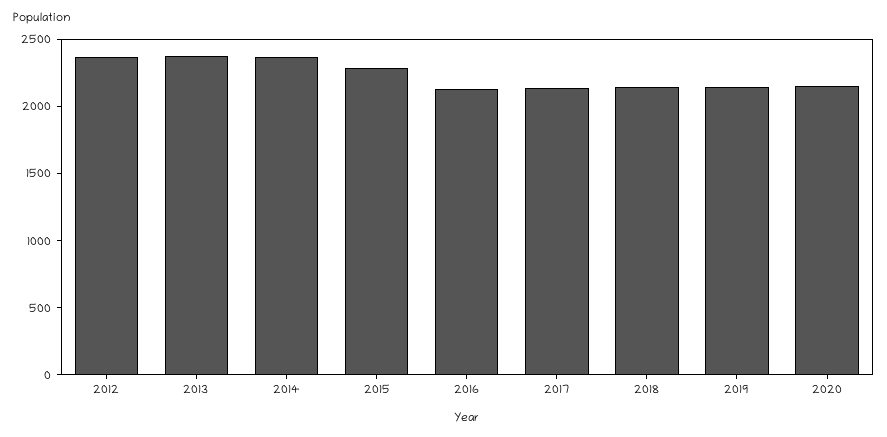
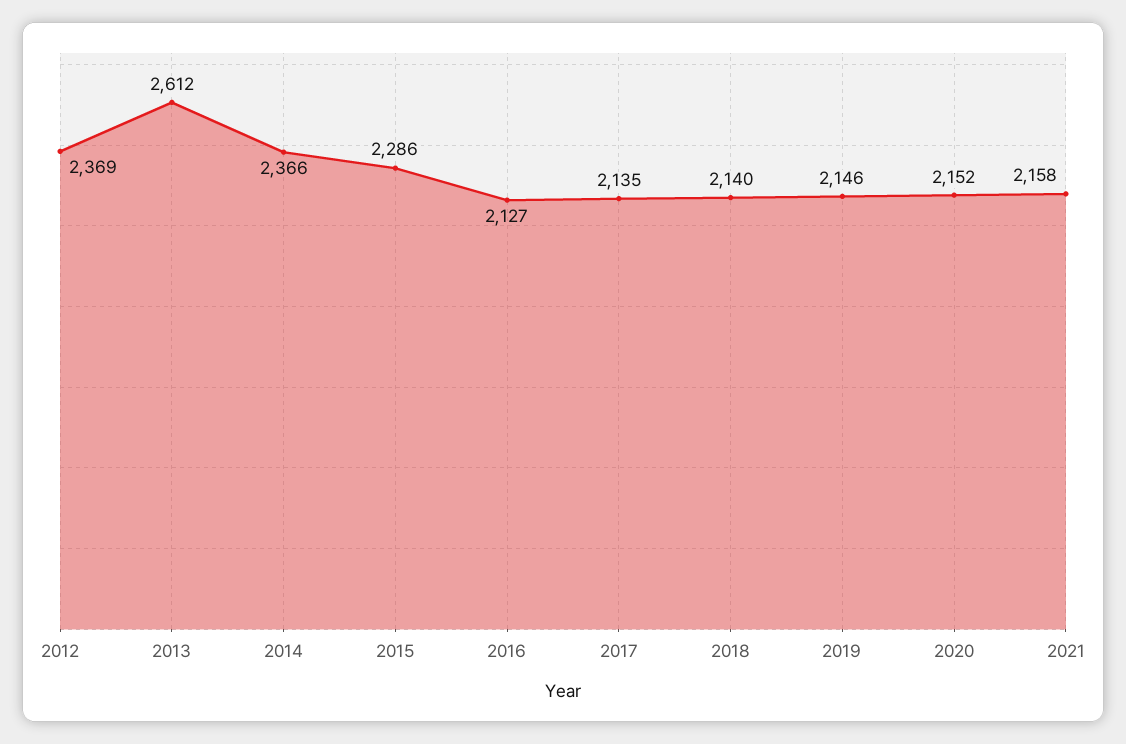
2013: 2400 -> 2612
2021: none -> 2158

